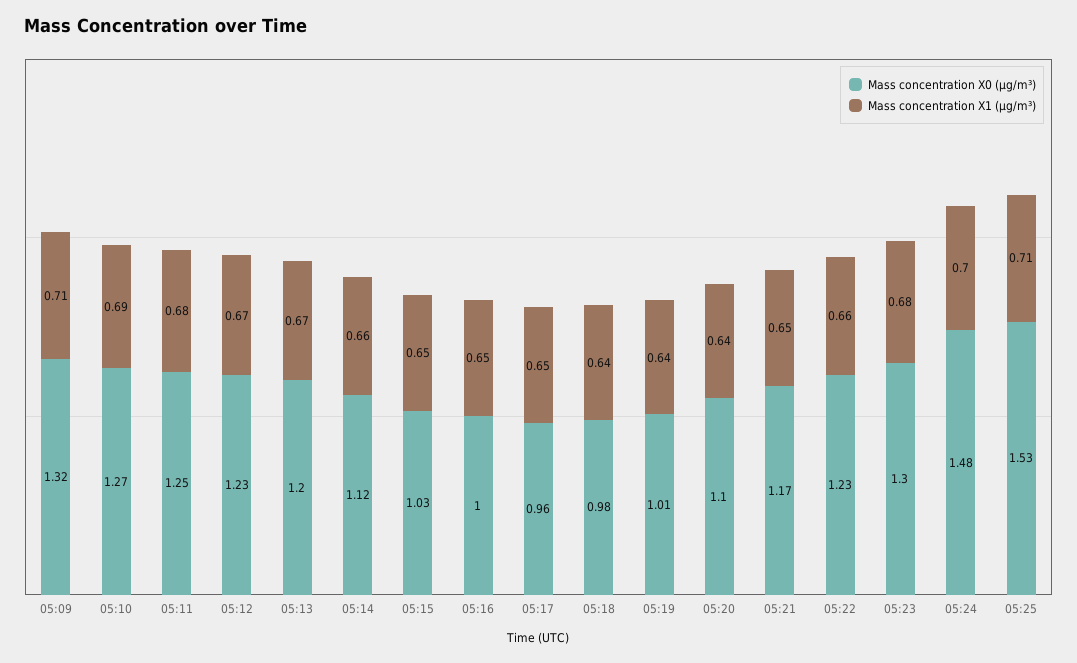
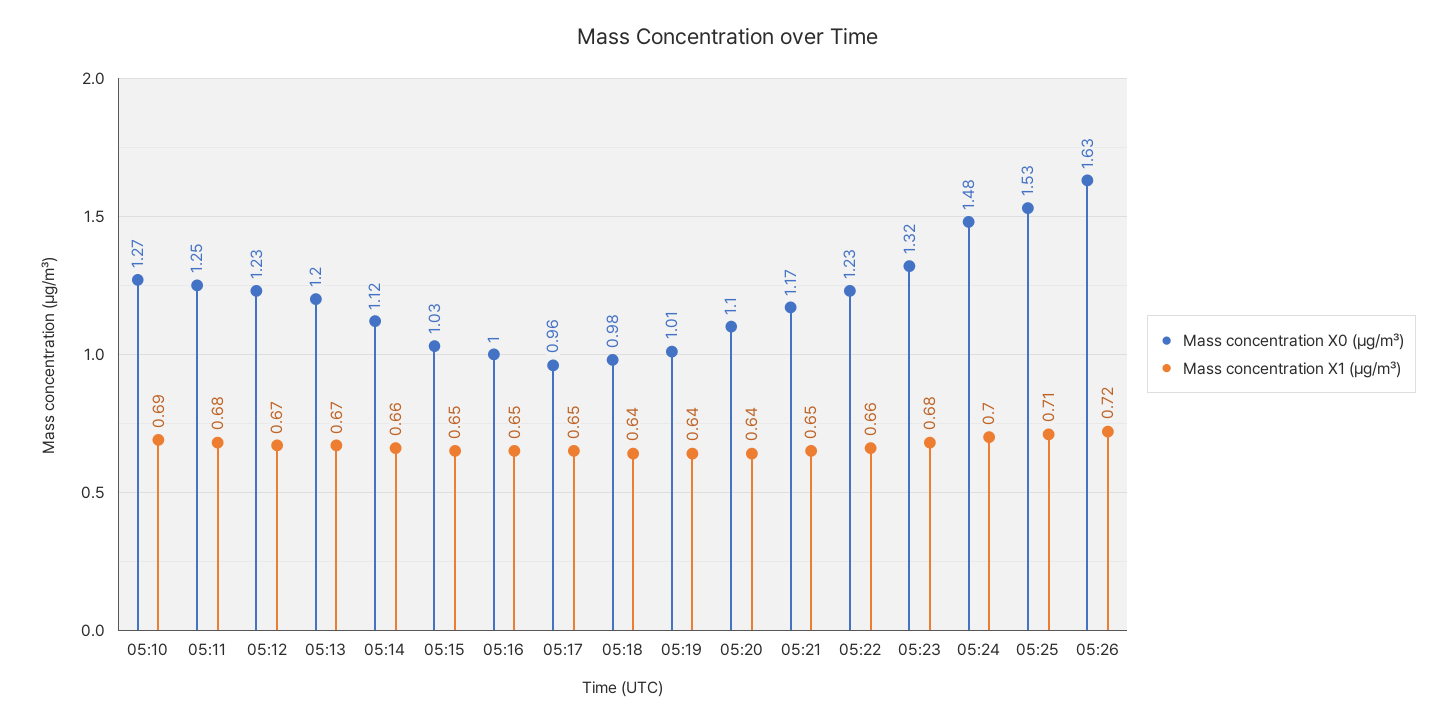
Mass concentration X0 (μg/m³), 05:09: 1.32 -> none
Mass concentration X1 (μg/m³), 05:09: 0.71 -> none
Mass concentration X0 (μg/m³), 05:23: 1.3 -> 1.32
Mass concentration X0 (μg/m³), 05:26: none -> 1.63
Mass concentration X1 (μg/m³), 05:26: none -> 0.72

